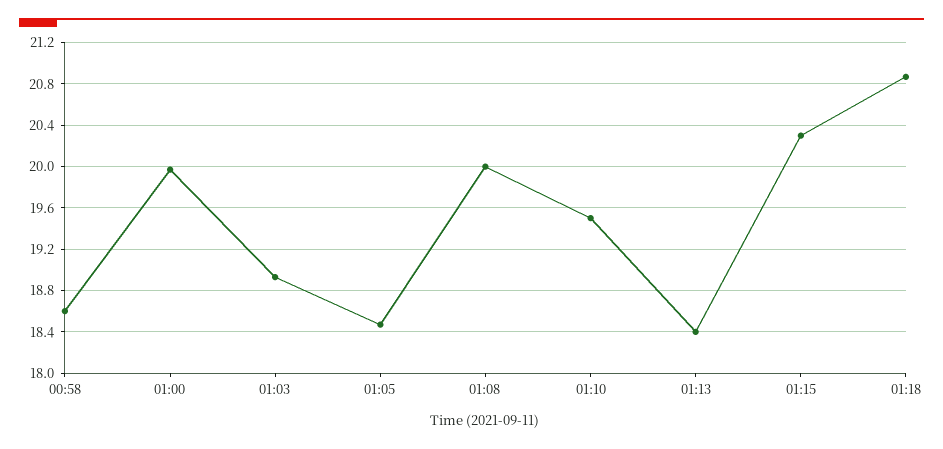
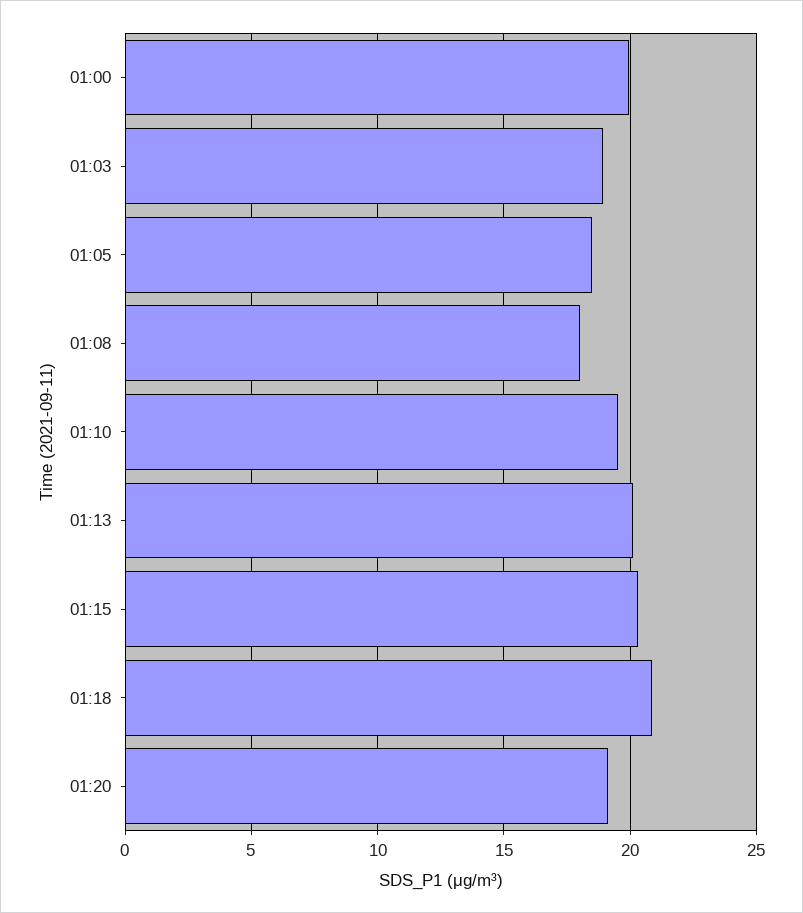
00:58: 18.6 -> none
01:08: 20 -> 18
01:13: 18.4 -> 20
01:20: none -> 19

